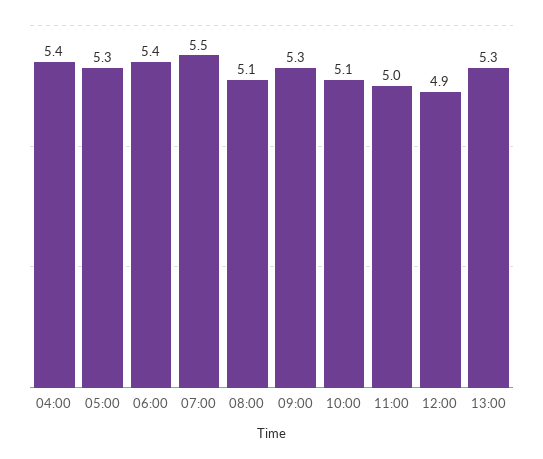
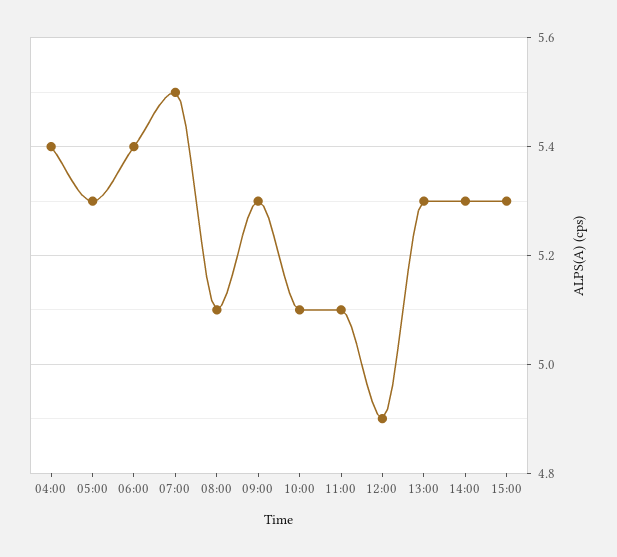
11:00: 5 -> 5.1
14:00: none -> 5.3
15:00: none -> 5.3

